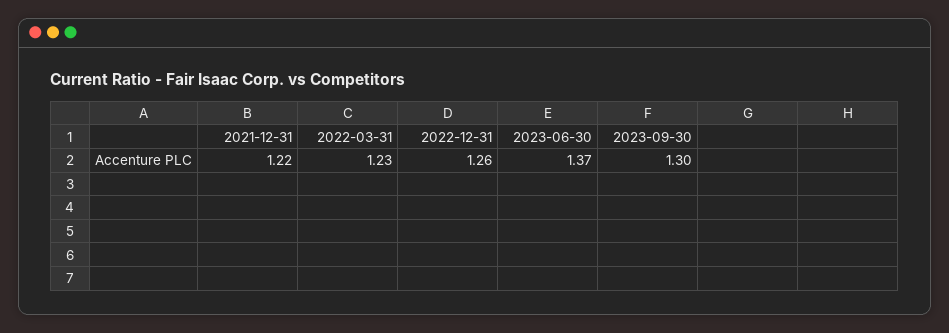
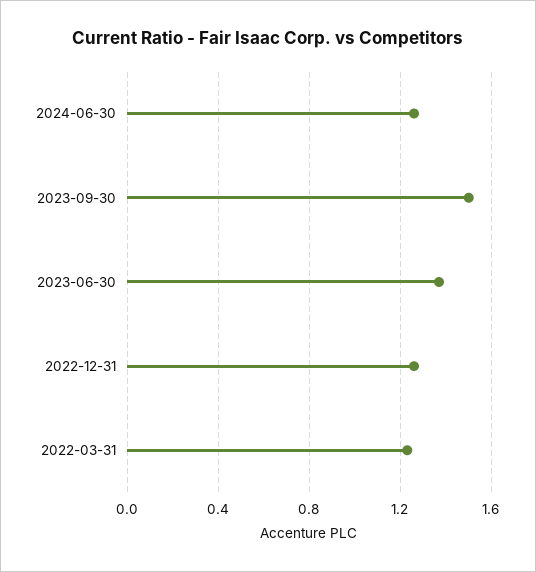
2021-12-31: 1.22 -> none
2023-09-30: 1.3 -> 1.5
2024-06-30: none -> 1.25

